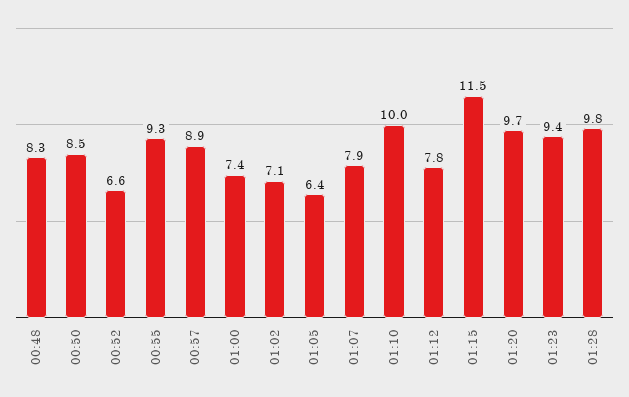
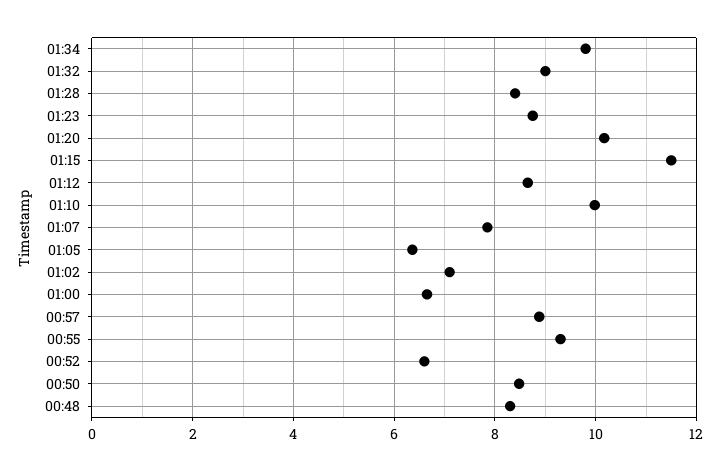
01:00: 7.4 -> 6.6
01:12: 7.8 -> 8.6
01:20: 9.7 -> 10.2
01:23: 9.4 -> 8.8
01:28: 9.8 -> 8.4
01:34: none -> 9.8
01:32: none -> 9

